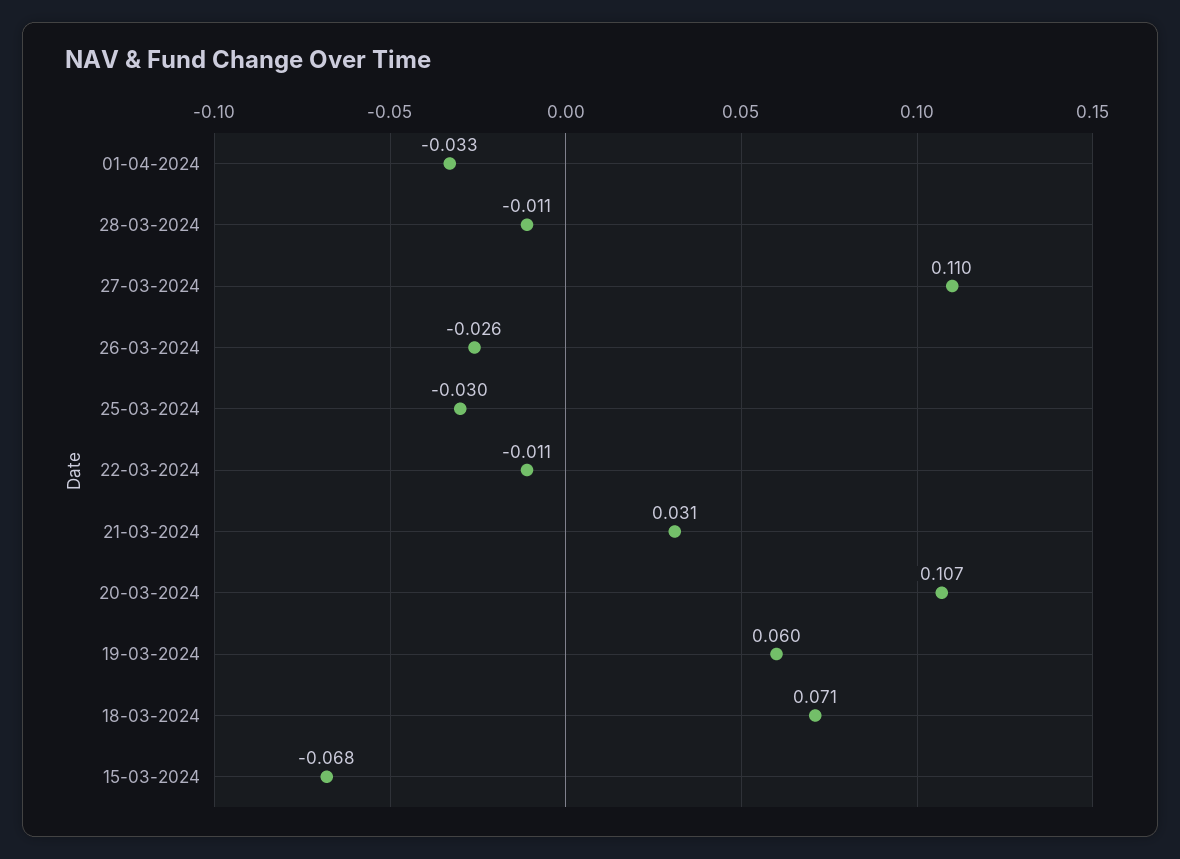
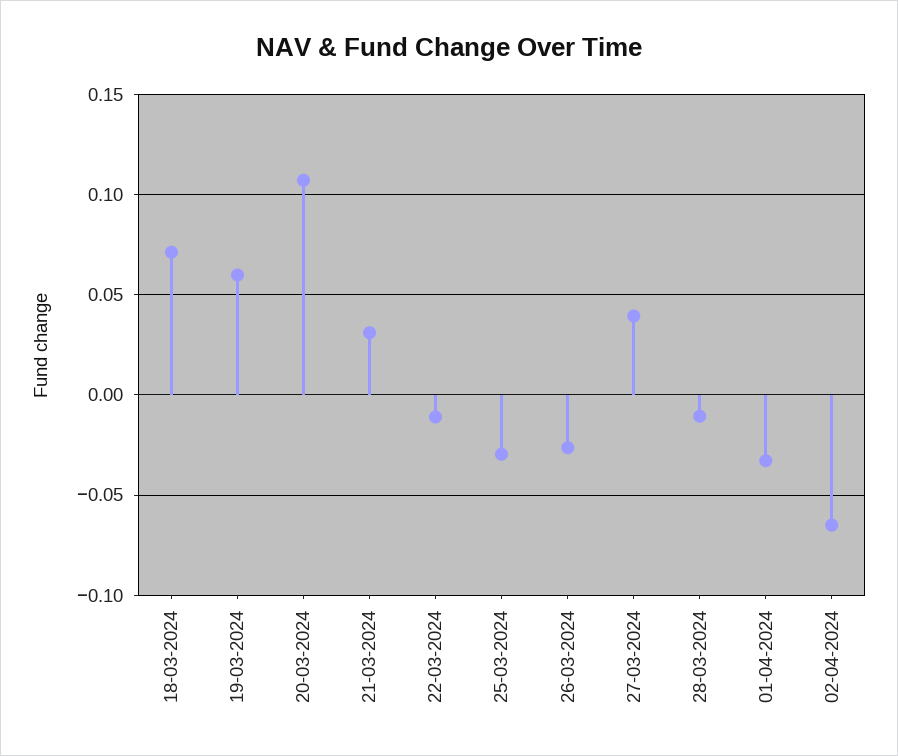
27-03-2024: 0.11 -> 0.04
15-03-2024: -0.068 -> none
02-04-2024: none -> -0.065

